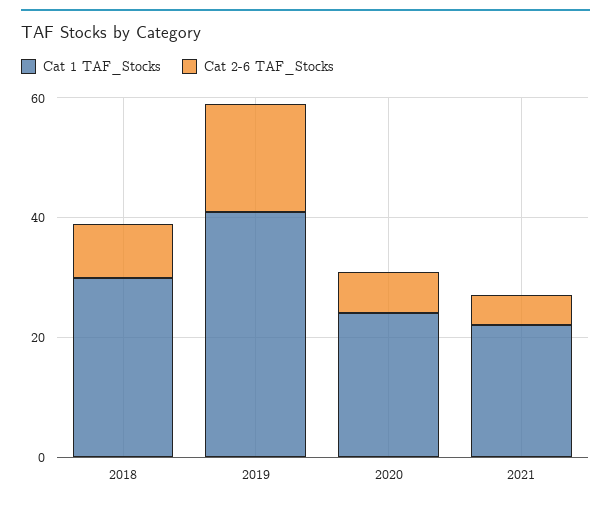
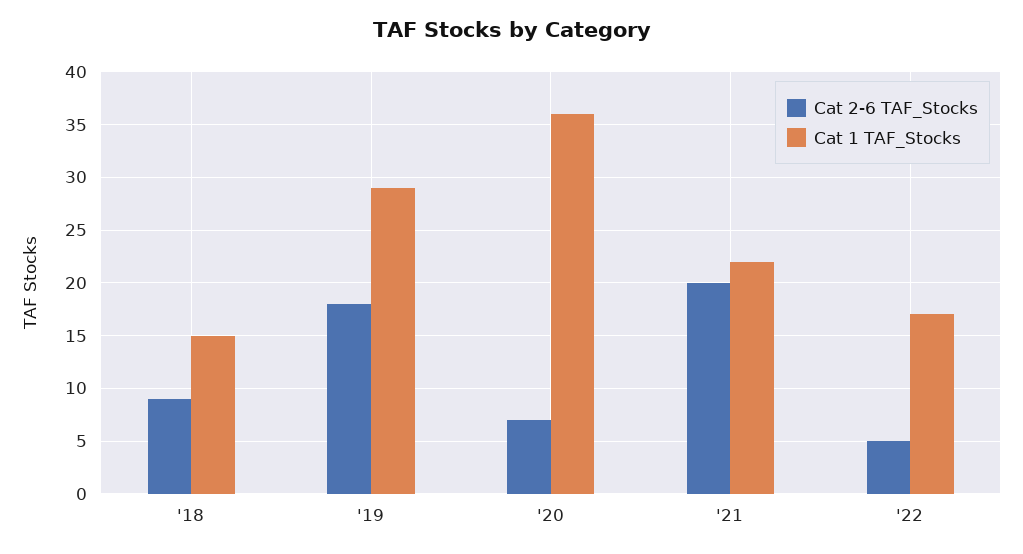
Cat 1 TAF_Stocks, 2018: 30 -> 15
Cat 1 TAF_Stocks, 2019: 40 -> 29
Cat 1 TAF_Stocks, 2020: 25 -> 36
Cat 2-6 TAF_Stocks, 2021: 5 -> 20
Cat 2-6 TAF_Stocks, '22: none -> 5
Cat 1 TAF_Stocks, '22: none -> 17

